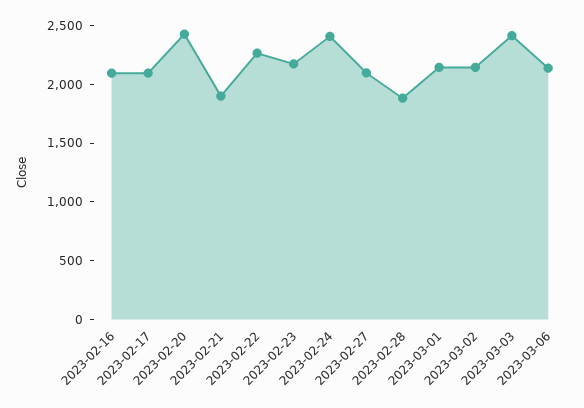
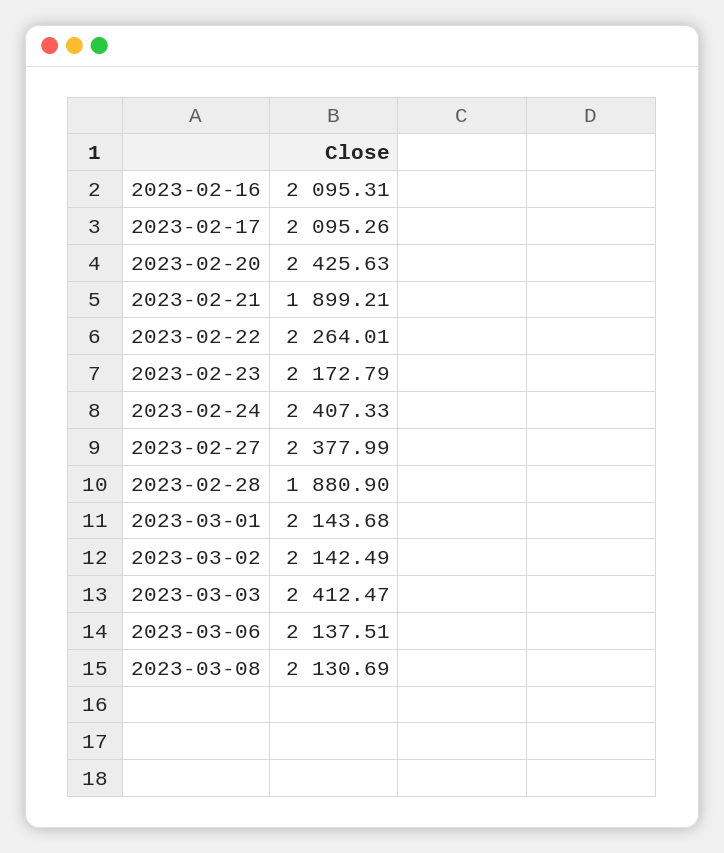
2023-02-27: 2100 -> 2377.99
2023-03-08: none -> 2130.69

